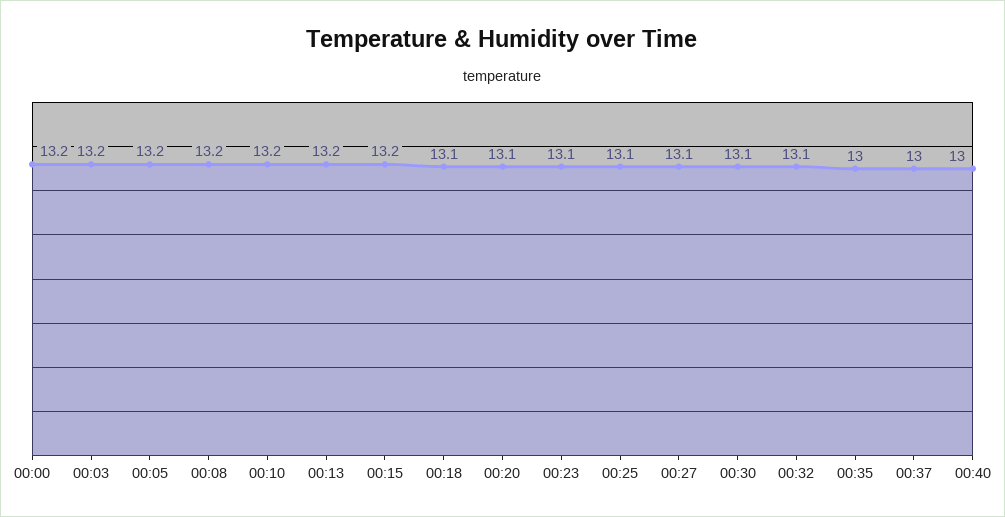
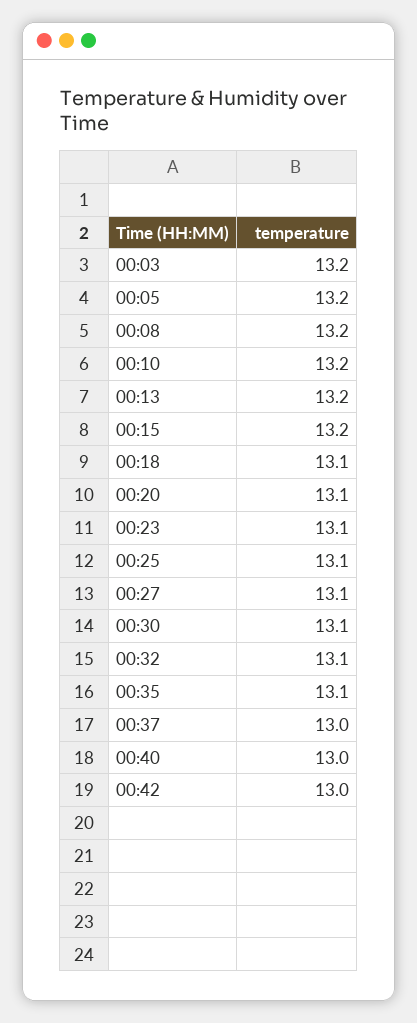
00:00: 13.2 -> none
00:35: 13 -> 13.1
00:42: none -> 13

